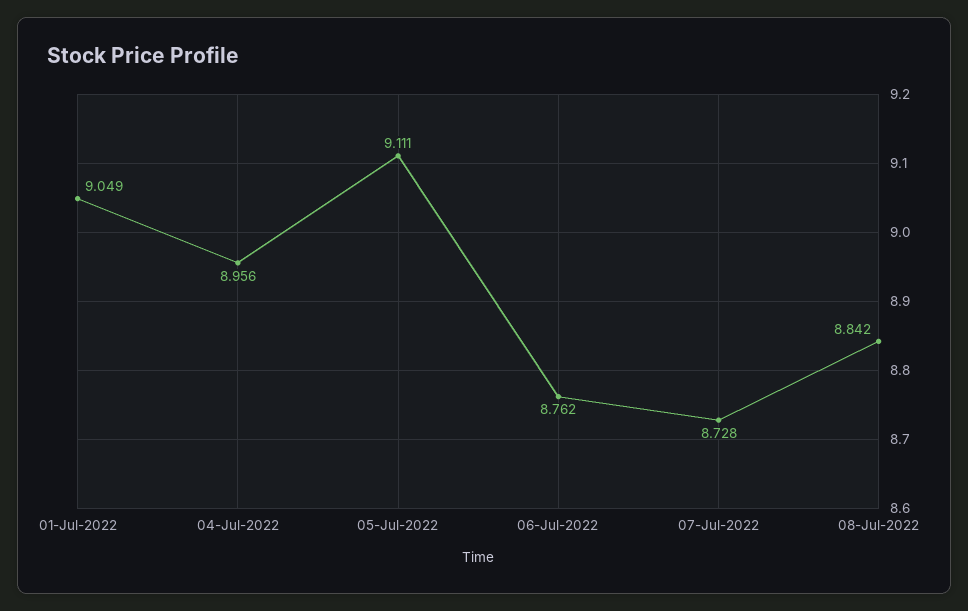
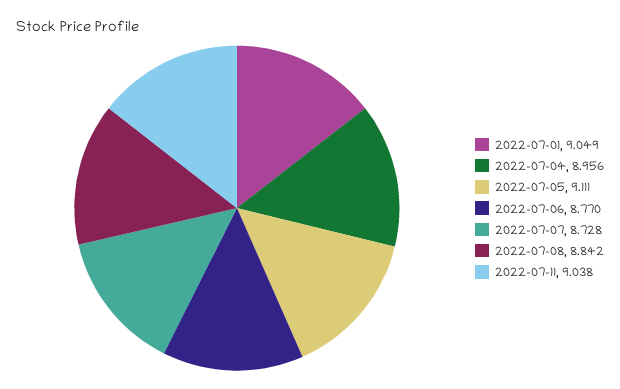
06-Jul-2022: 8.762 -> 8.77
2022-07-11: none -> 9.038

